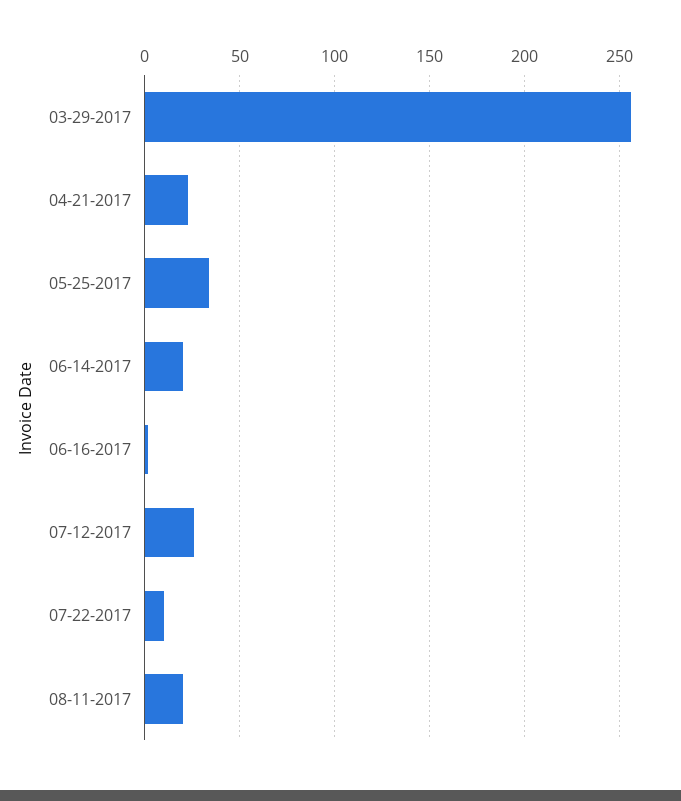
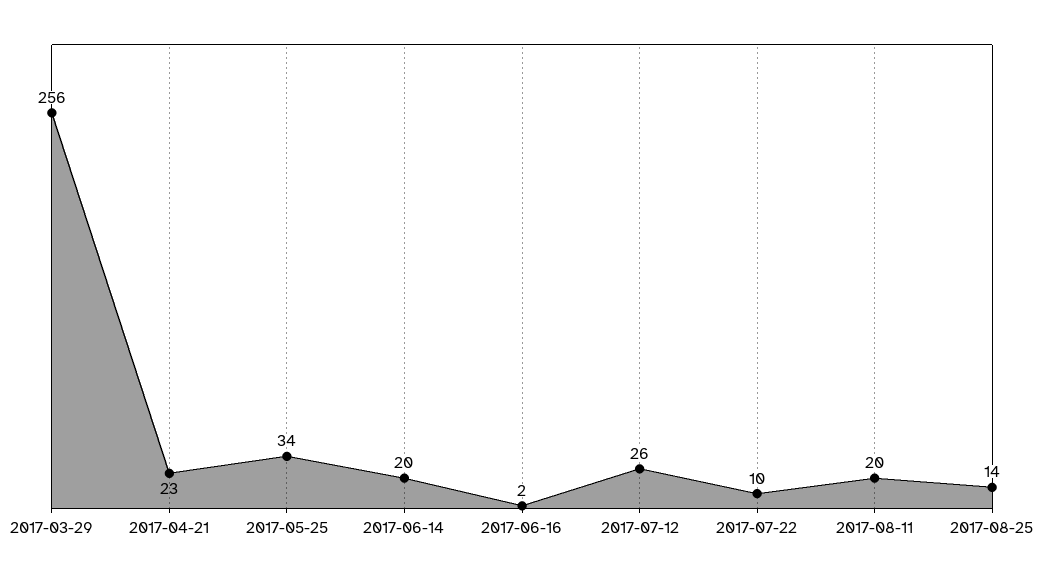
2017-08-25: none -> 14

